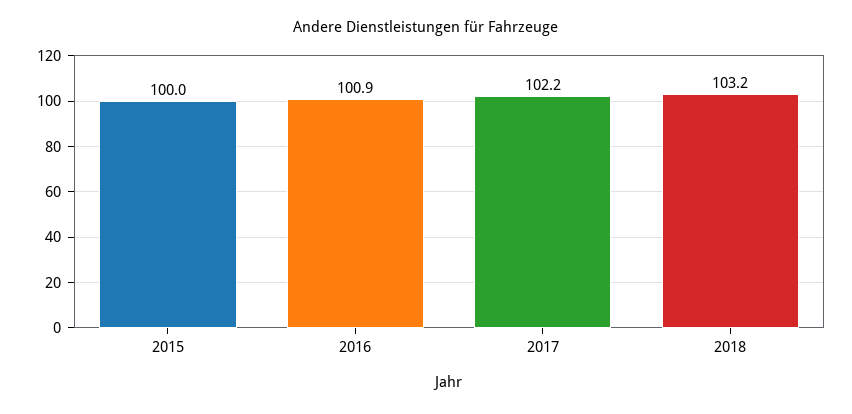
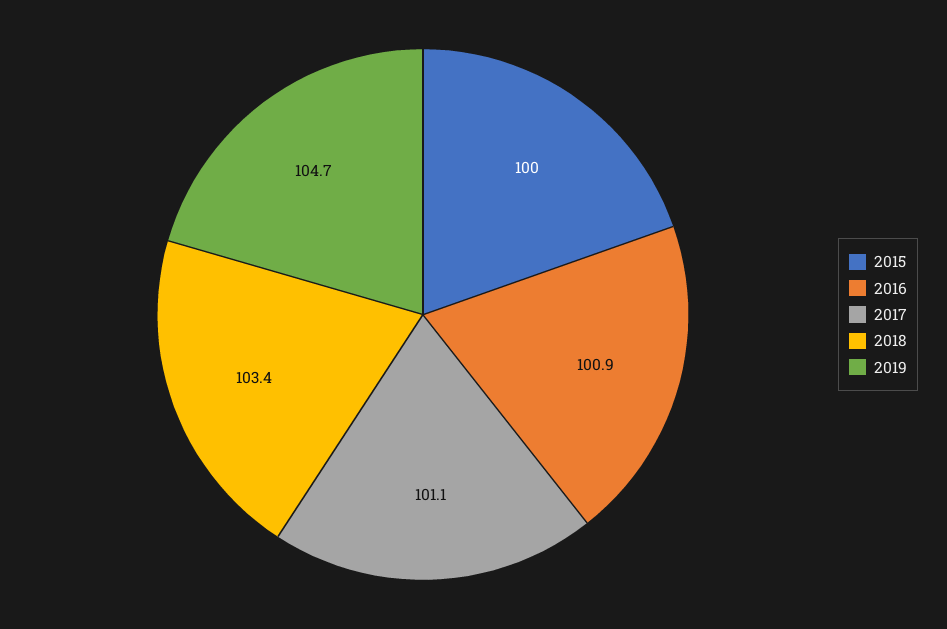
2017: 102.2 -> 101.1
2018: 103.2 -> 103.4
2019: none -> 104.7

